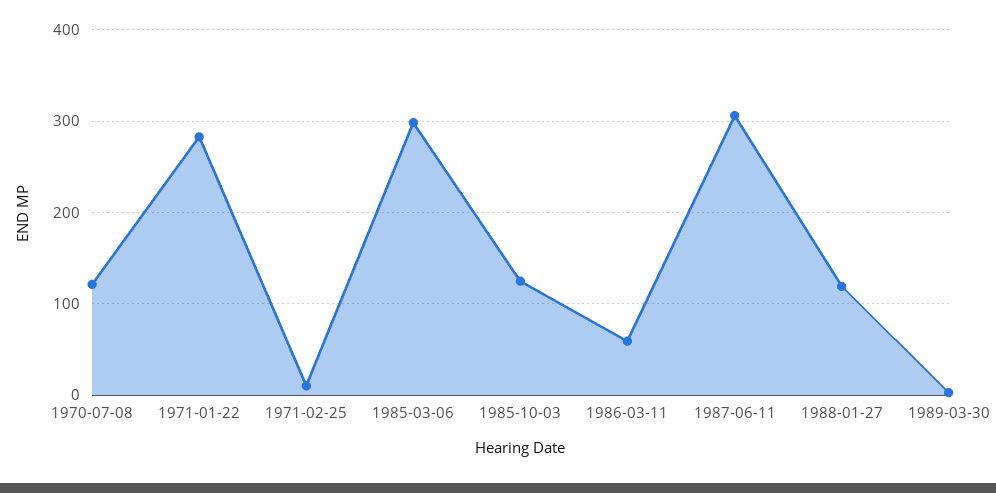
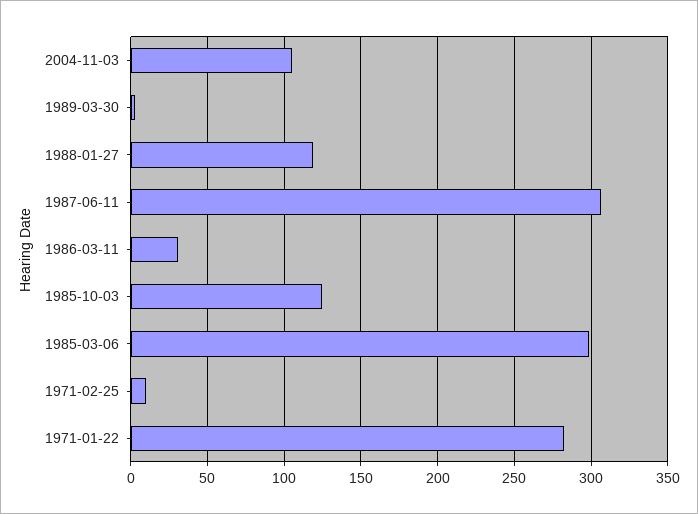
1970-07-08: 120 -> none
1986-03-11: 60 -> 30
2004-11-03: none -> 105

